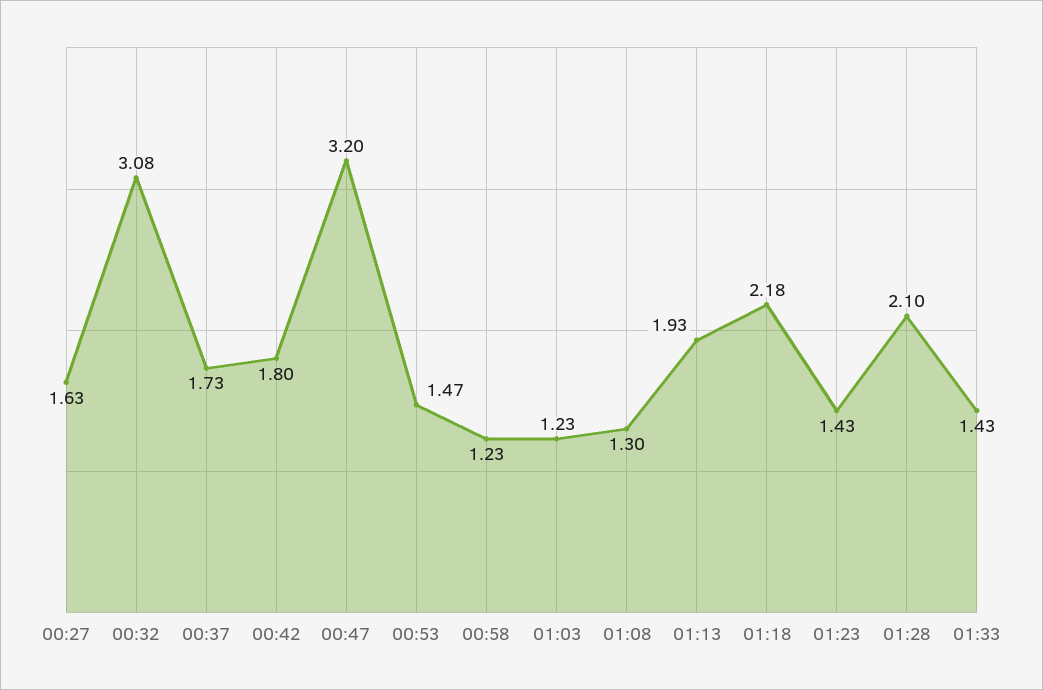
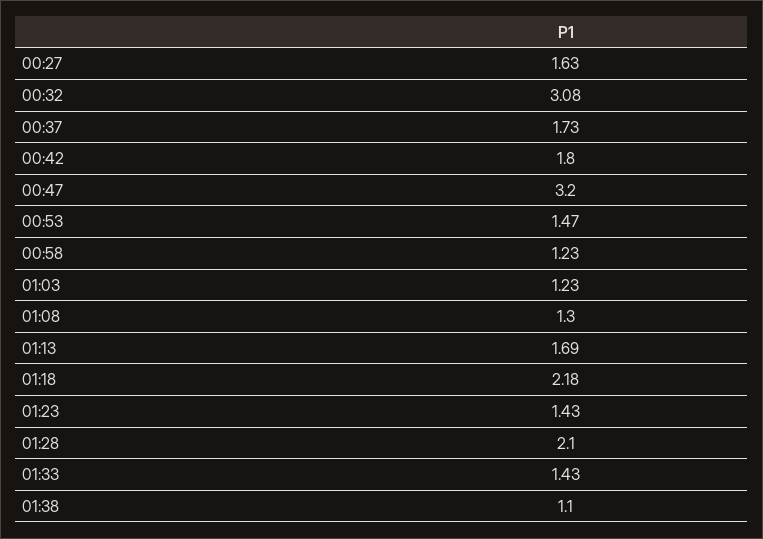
01:13: 1.93 -> 1.69
01:38: none -> 1.1

